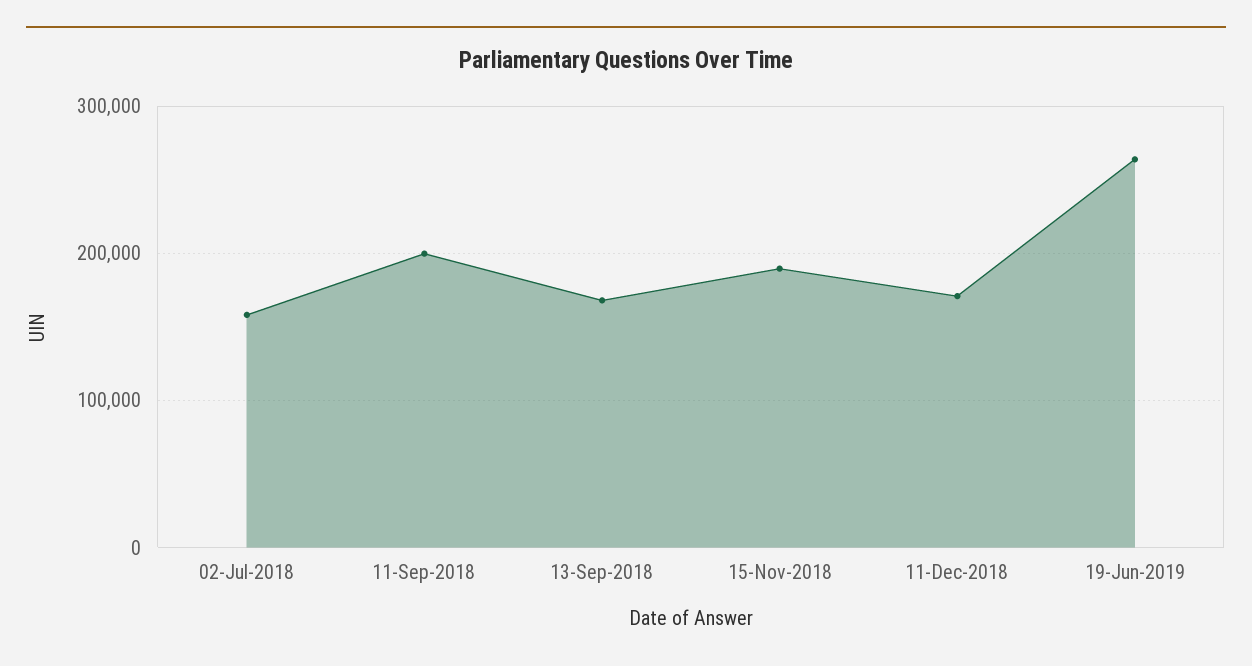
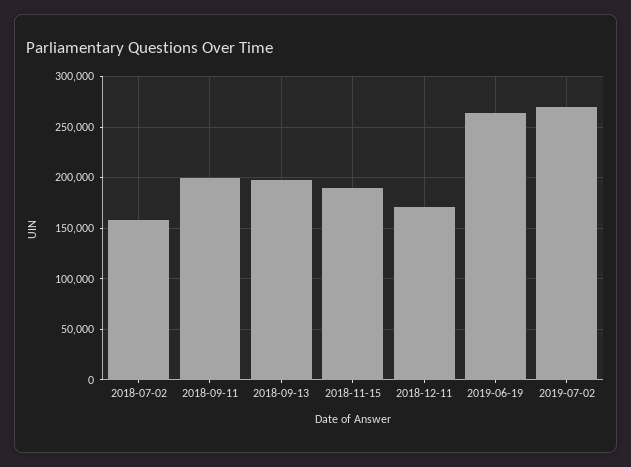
13-Sep-2018: 170000 -> 200000
2019-07-02: none -> 270000

